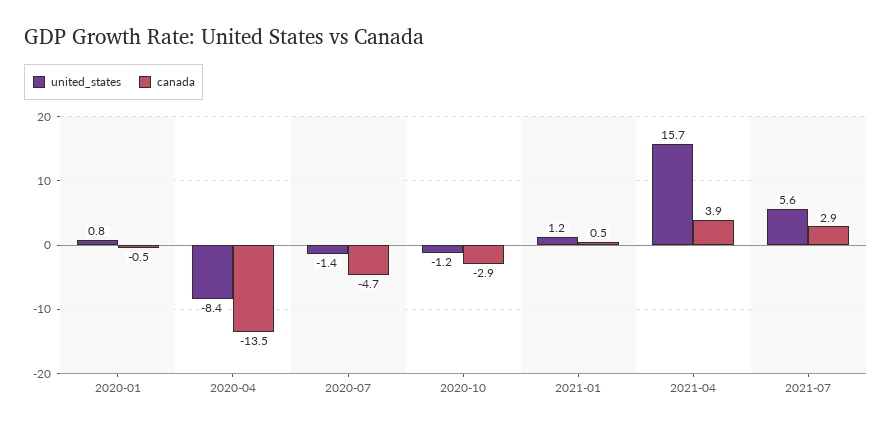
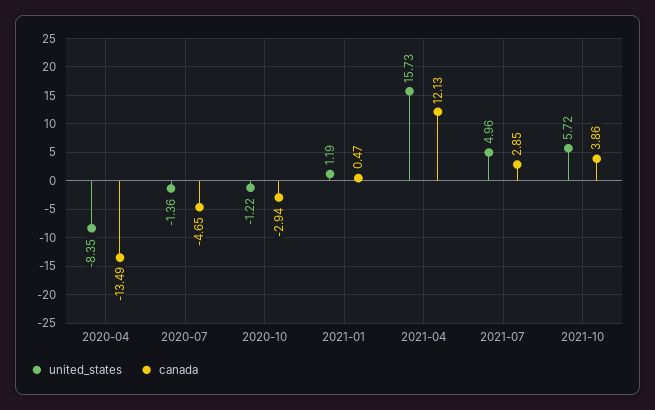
united_states, 2020-01: 0.8 -> none
canada, 2020-01: -0.5 -> none
canada, 2021-04: 3.9 -> 12.13
united_states, 2021-07: 5.6 -> 4.96
united_states, 2021-10: none -> 5.72
canada, 2021-10: none -> 3.86

